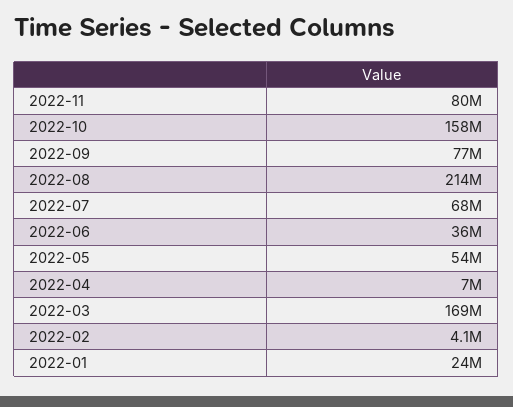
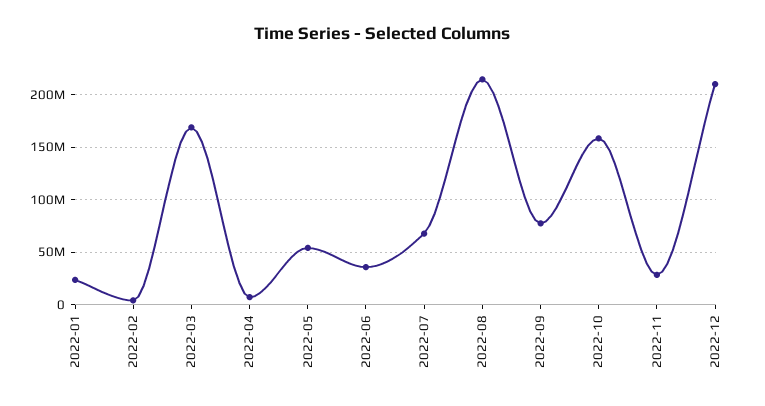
2022-11: 80000000 -> 30000000
2022-12: none -> 210000000

